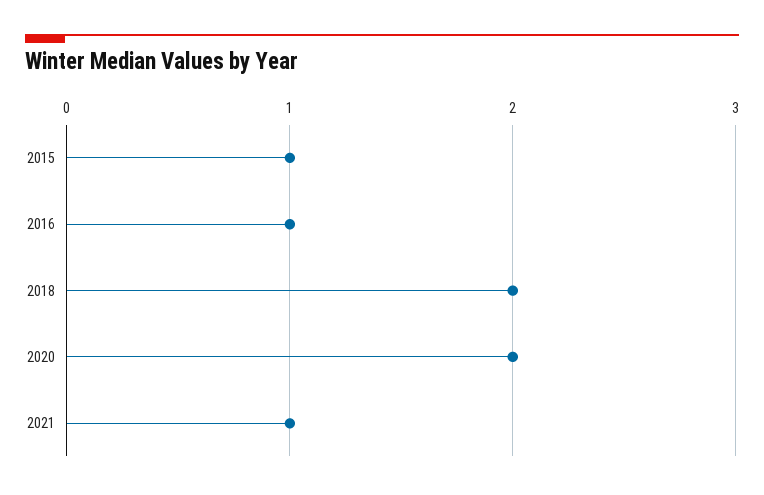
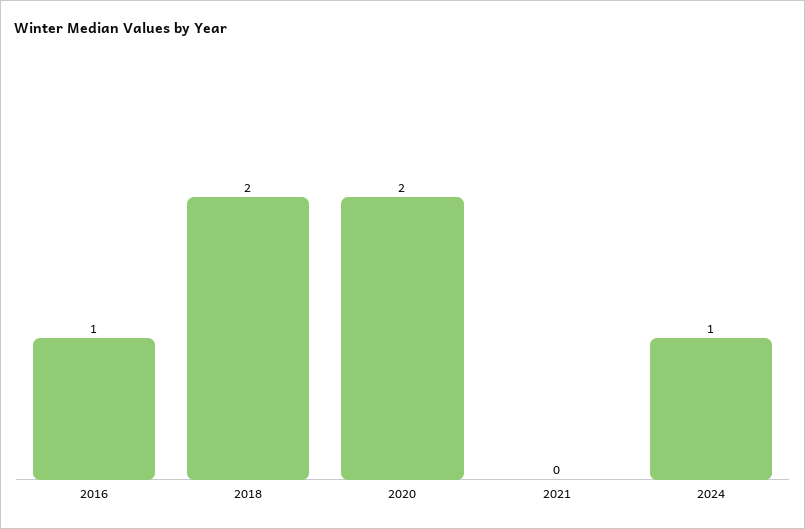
2015: 1 -> none
2021: 1 -> 0
2024: none -> 1

